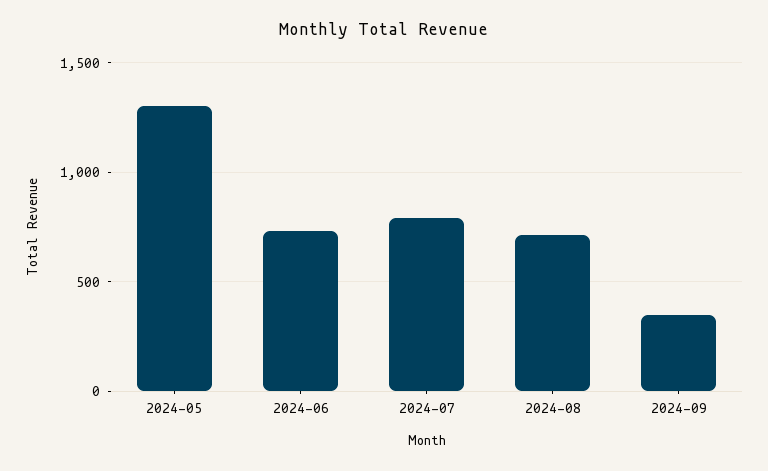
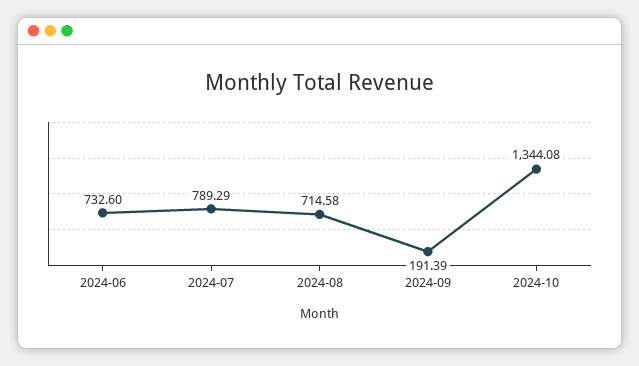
2024-05: 1300 -> none
2024-09: 350 -> 191.39
2024-10: none -> 1344.08

